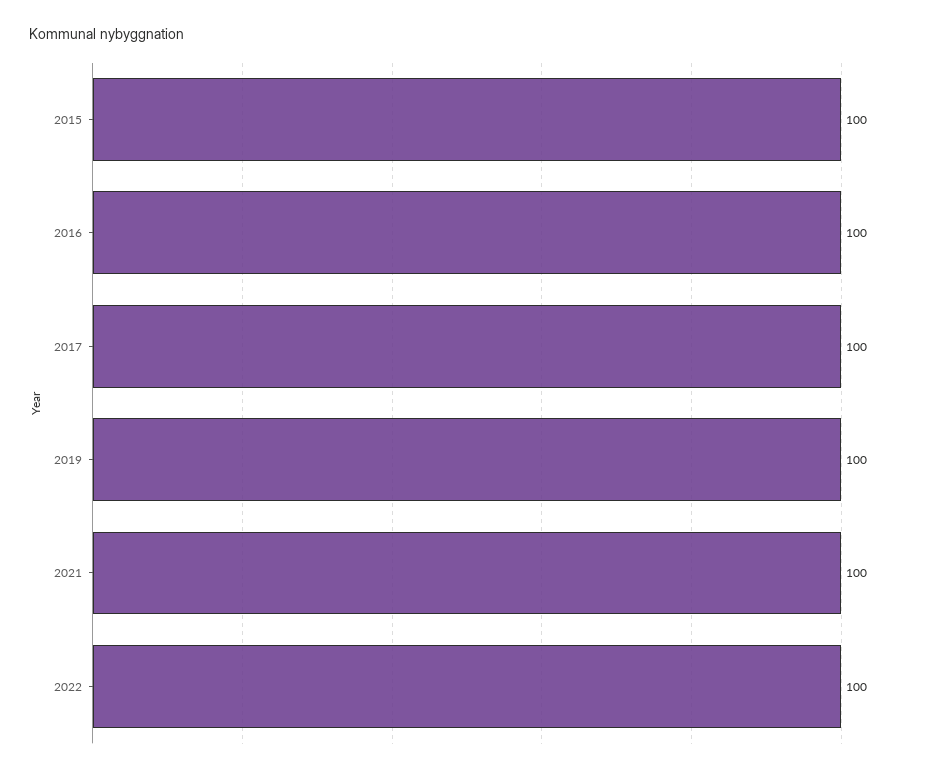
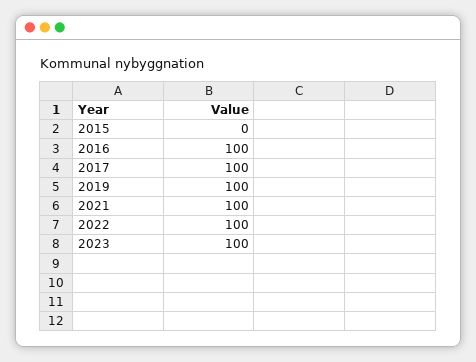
2015: 100 -> 0
2023: none -> 100

